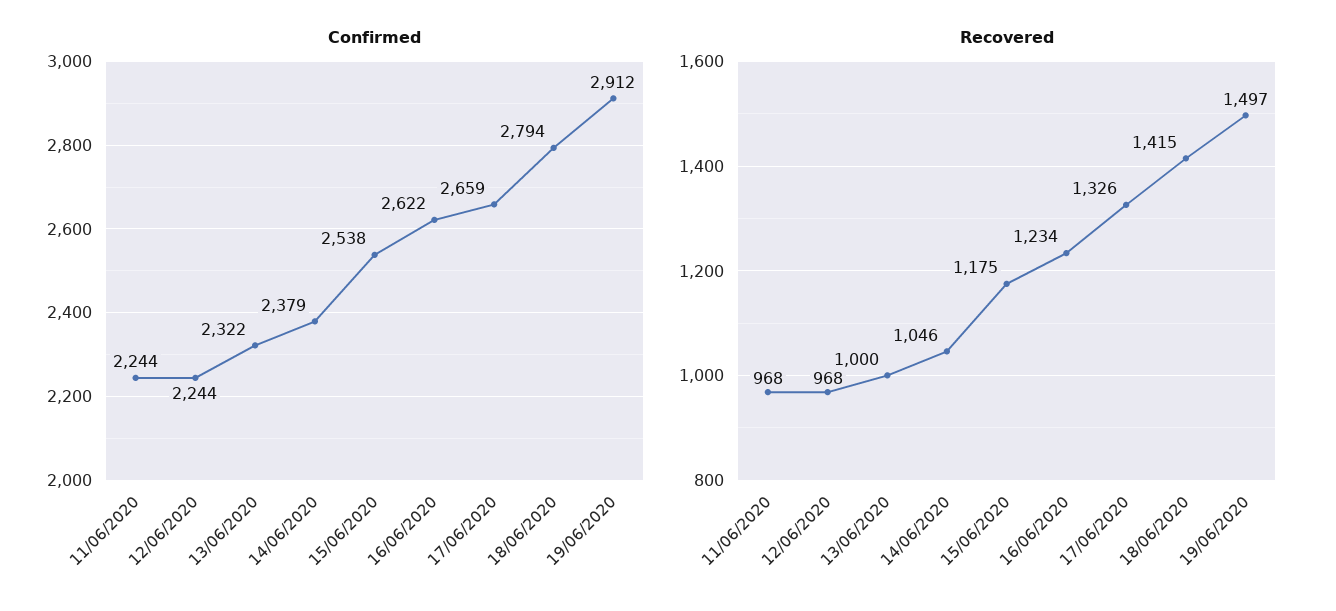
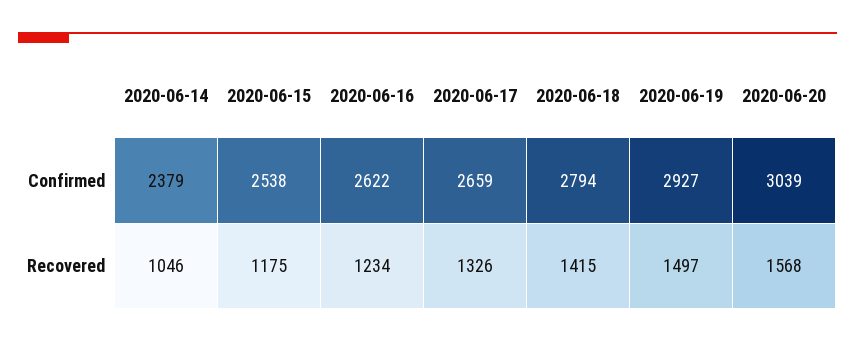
Confirmed, 11/06/2020: 2244 -> none
Confirmed, 12/06/2020: 2244 -> none
Confirmed, 13/06/2020: 2322 -> none
Confirmed, 19/06/2020: 2912 -> 2927
Recovered, 11/06/2020: 968 -> none
Recovered, 12/06/2020: 968 -> none
Recovered, 13/06/2020: 1000 -> none
Confirmed, 2020-06-20: none -> 3039
Recovered, 2020-06-20: none -> 1568

